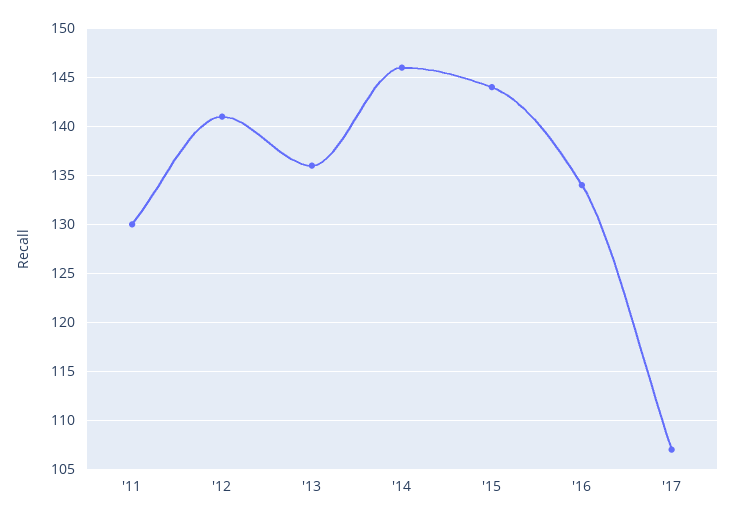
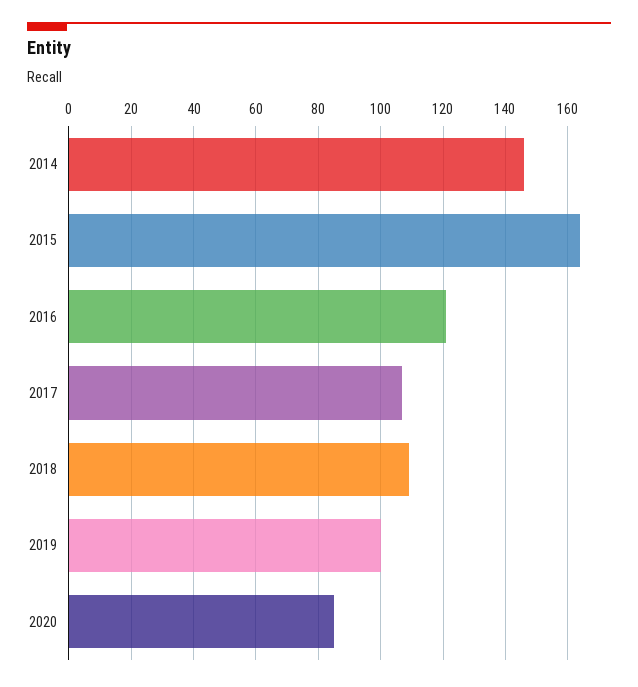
'11: 130 -> none
'12: 141 -> none
'13: 136 -> none
'15: 144 -> 165
'16: 134 -> 120
2018: none -> 110
2019: none -> 100
2020: none -> 85

